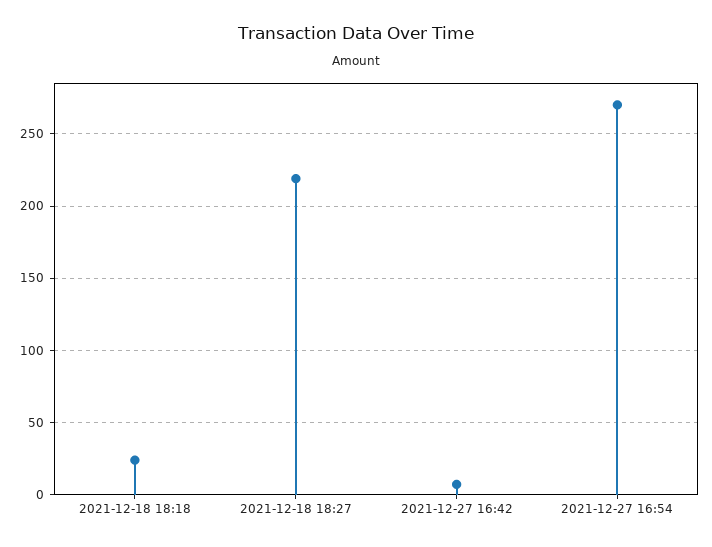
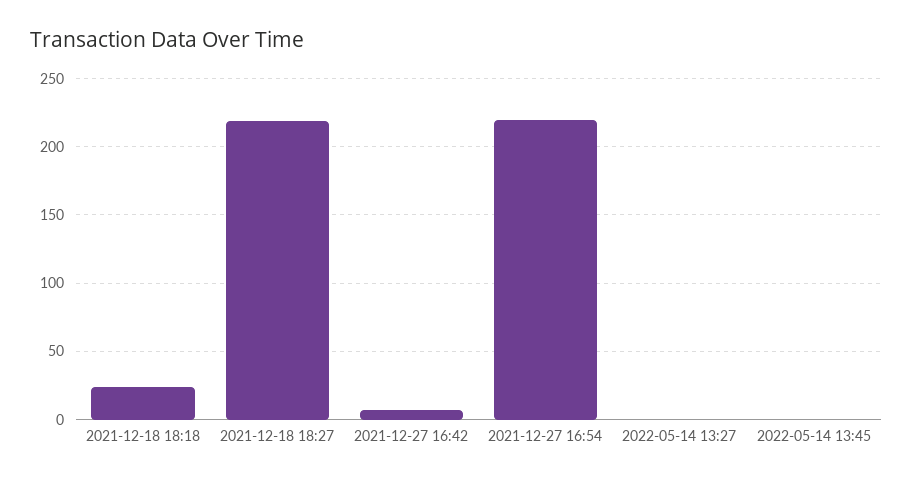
2021-12-27 16:54: 270 -> 220
2022-05-14 13:27: none -> 0
2022-05-14 13:45: none -> 0

